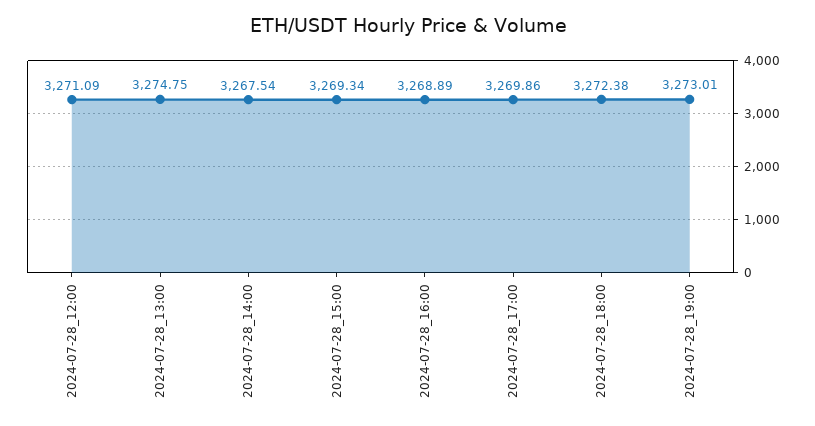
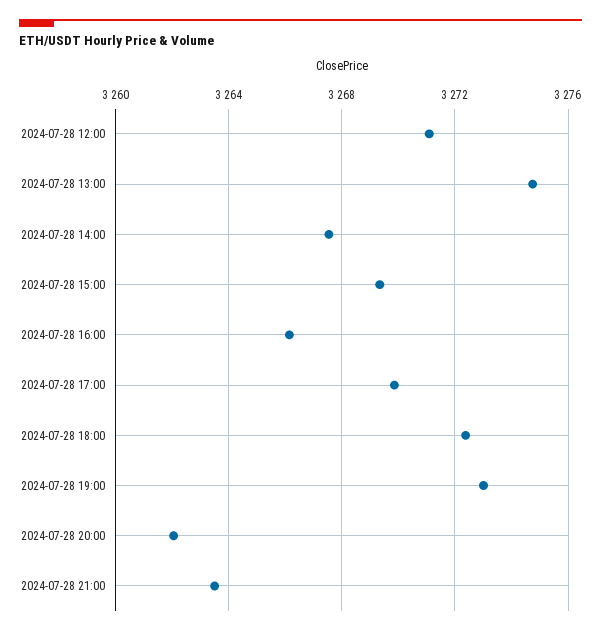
2024-07-28_16:00: 3268.89 -> 3266
2024-07-28 20:00: none -> 3262
2024-07-28 21:00: none -> 3263.5

